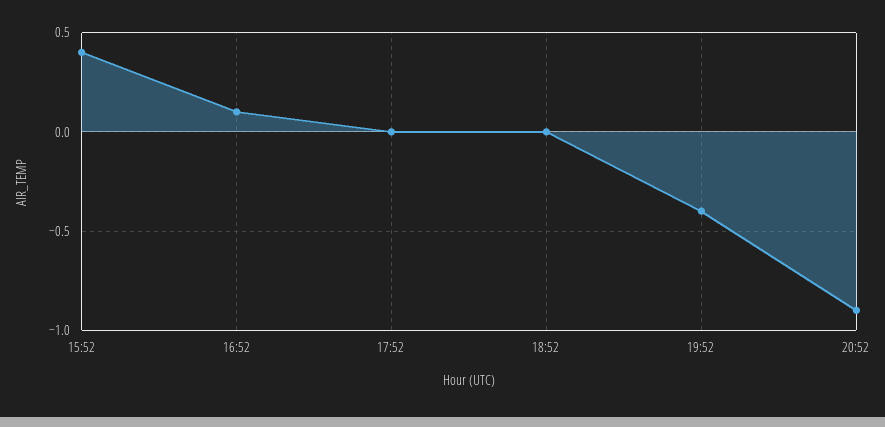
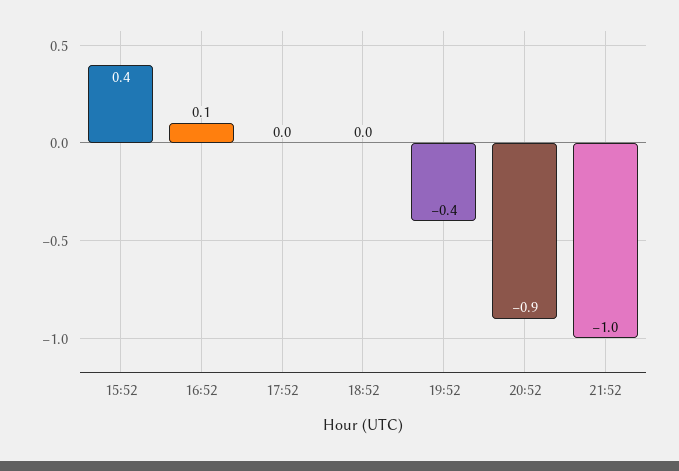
21:52: none -> -1

